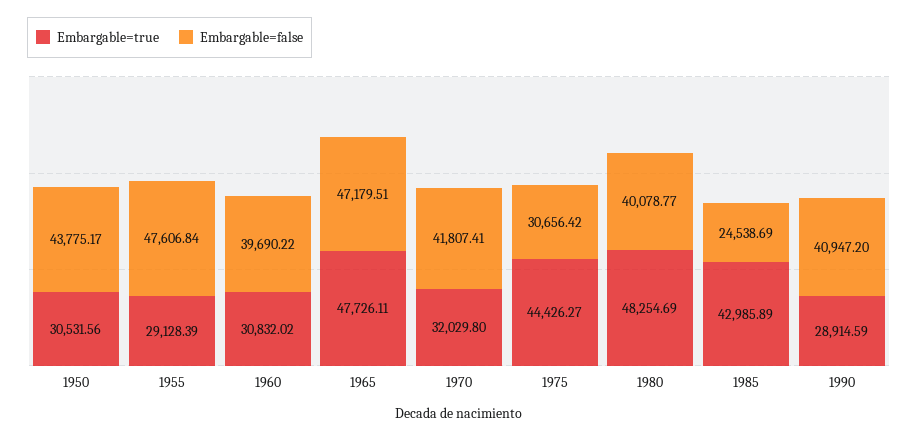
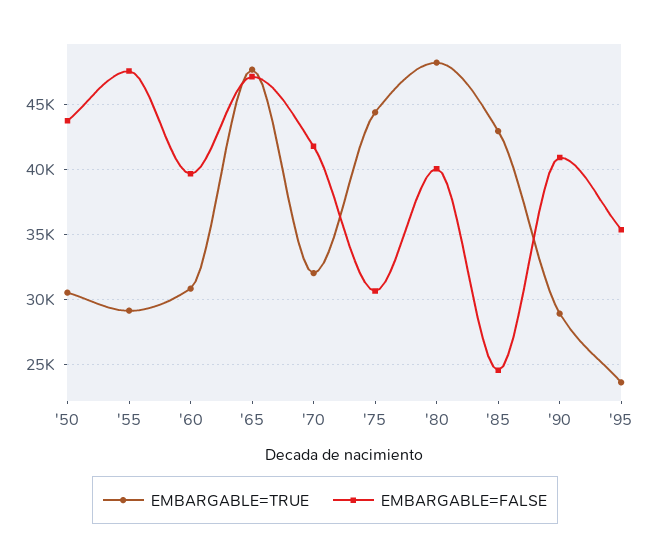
Embargable=true, '95: none -> 23500
Embargable=false, '95: none -> 35500

